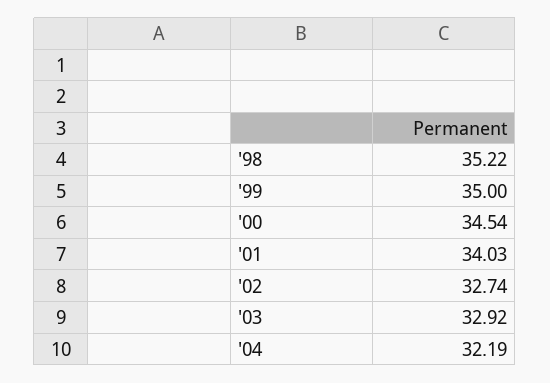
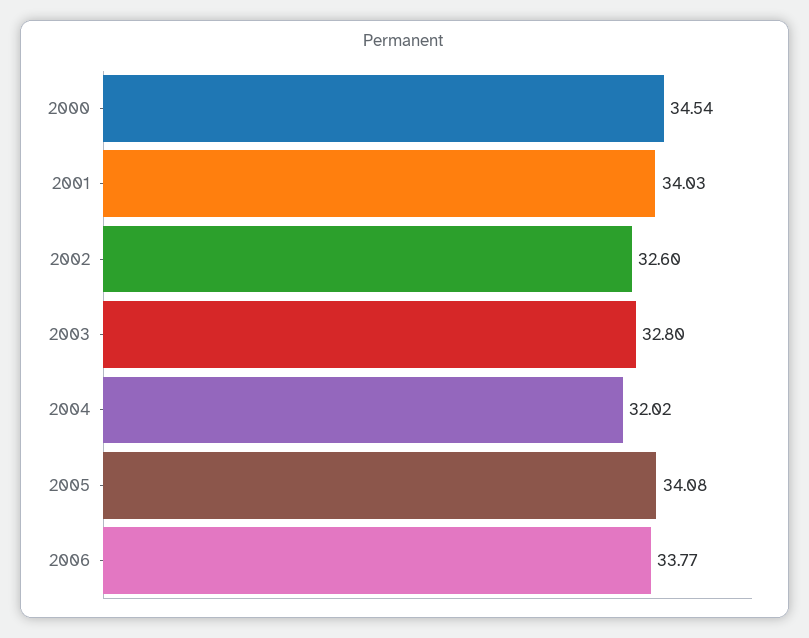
'98: 35.22 -> none
'99: 35 -> none
'02: 32.74 -> 32.6
'03: 32.92 -> 32.8
'04: 32.19 -> 32.02
2005: none -> 34.08
2006: none -> 33.77

